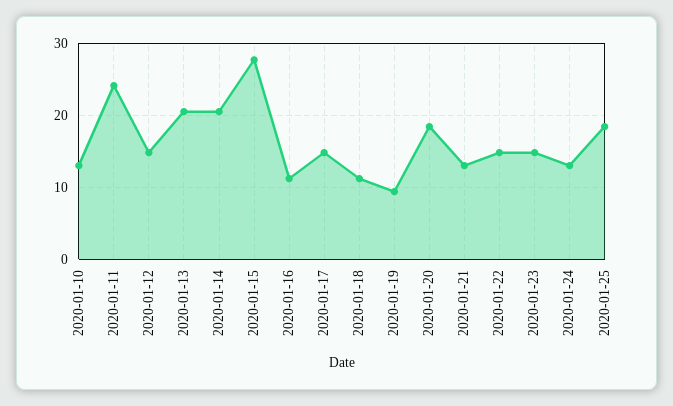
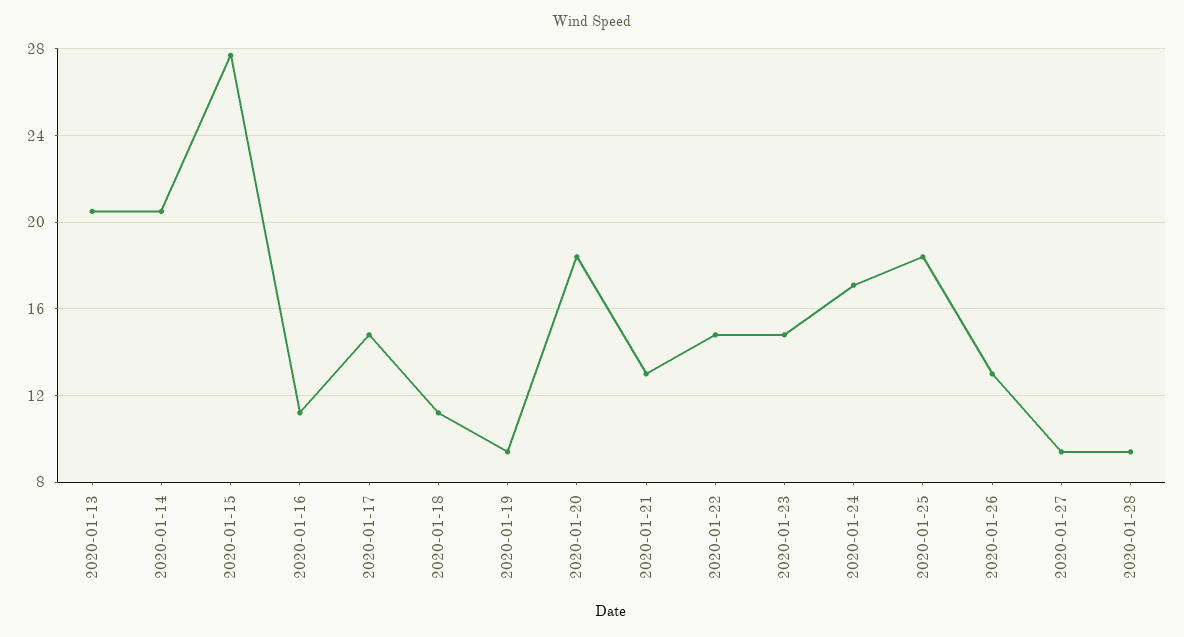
2020-01-10: 13 -> none
2020-01-11: 24 -> none
2020-01-12: 15 -> none
2020-01-24: 13 -> 17
2020-01-26: none -> 13
2020-01-27: none -> 9.5
2020-01-28: none -> 9.5

